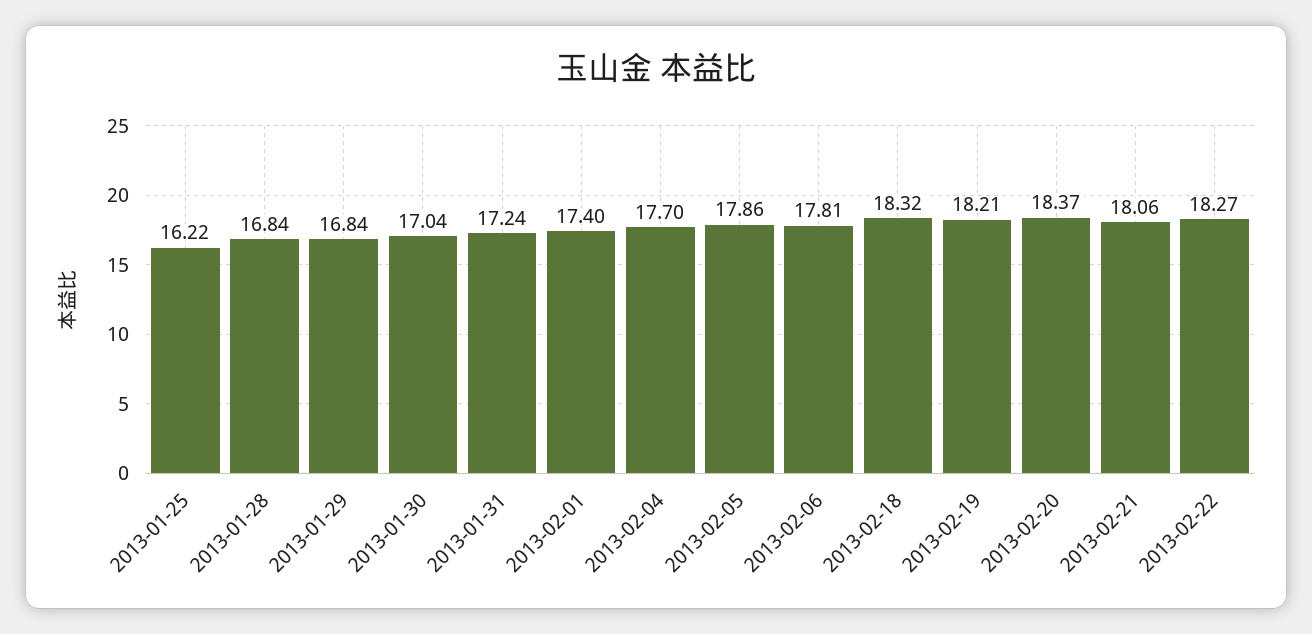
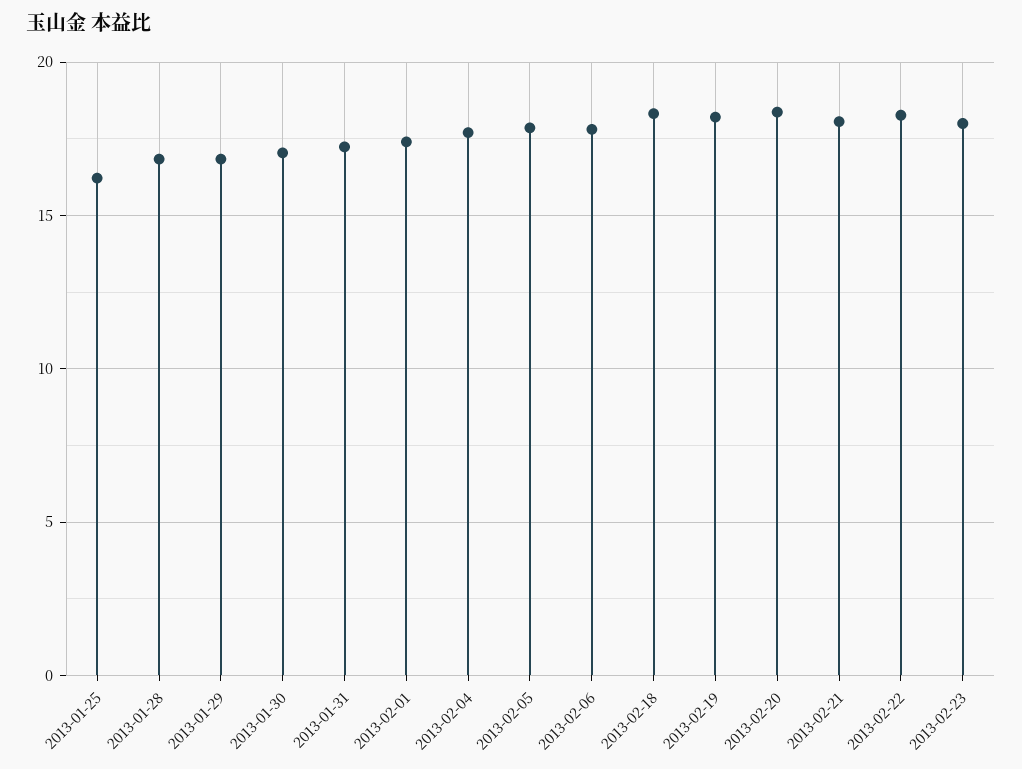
2013-02-23: none -> 18

